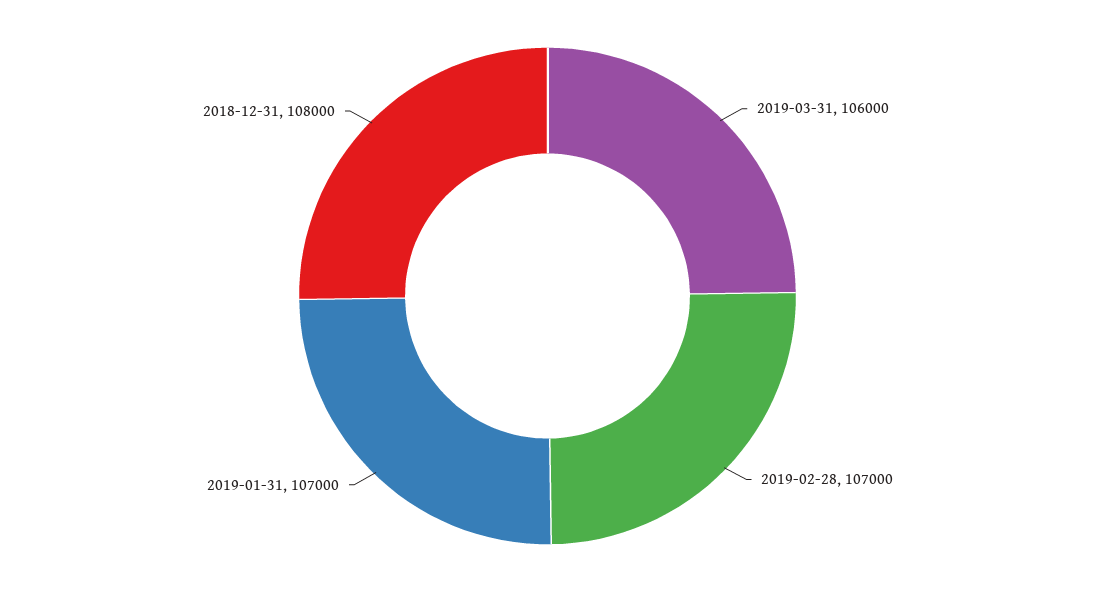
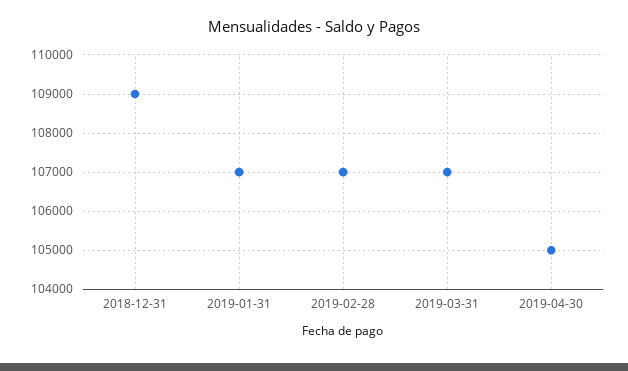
2019-03-31: 106000 -> 107000
2018-12-31: 108000 -> 109000
2019-04-30: none -> 105000

